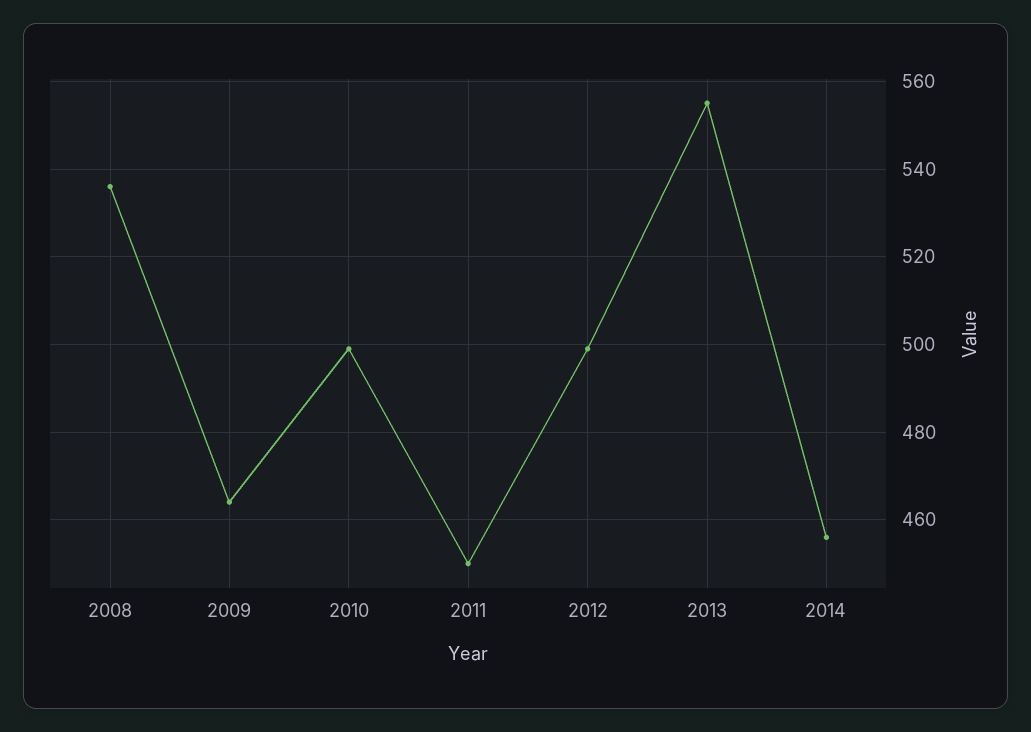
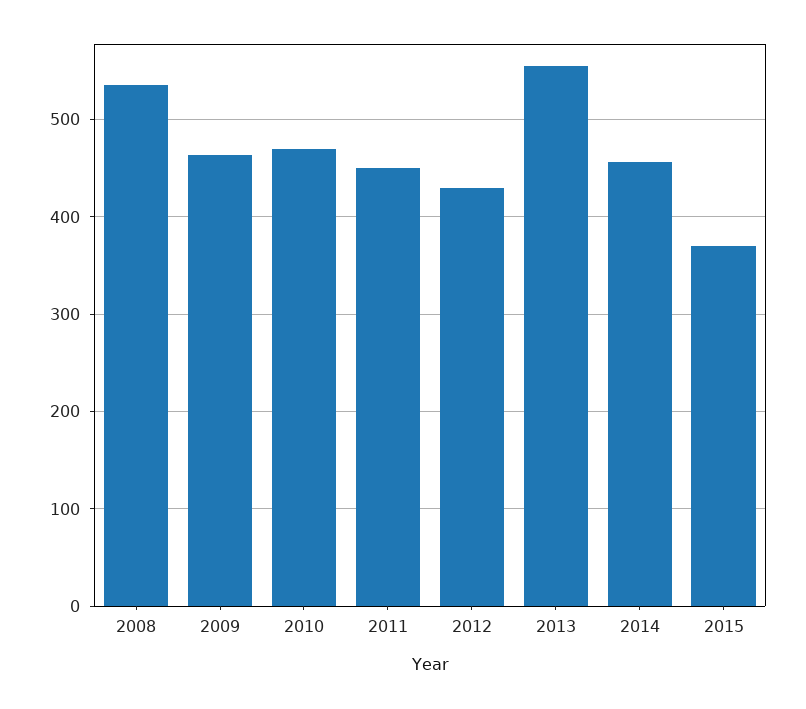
2010: 500 -> 470
2012: 500 -> 430
2015: none -> 370

